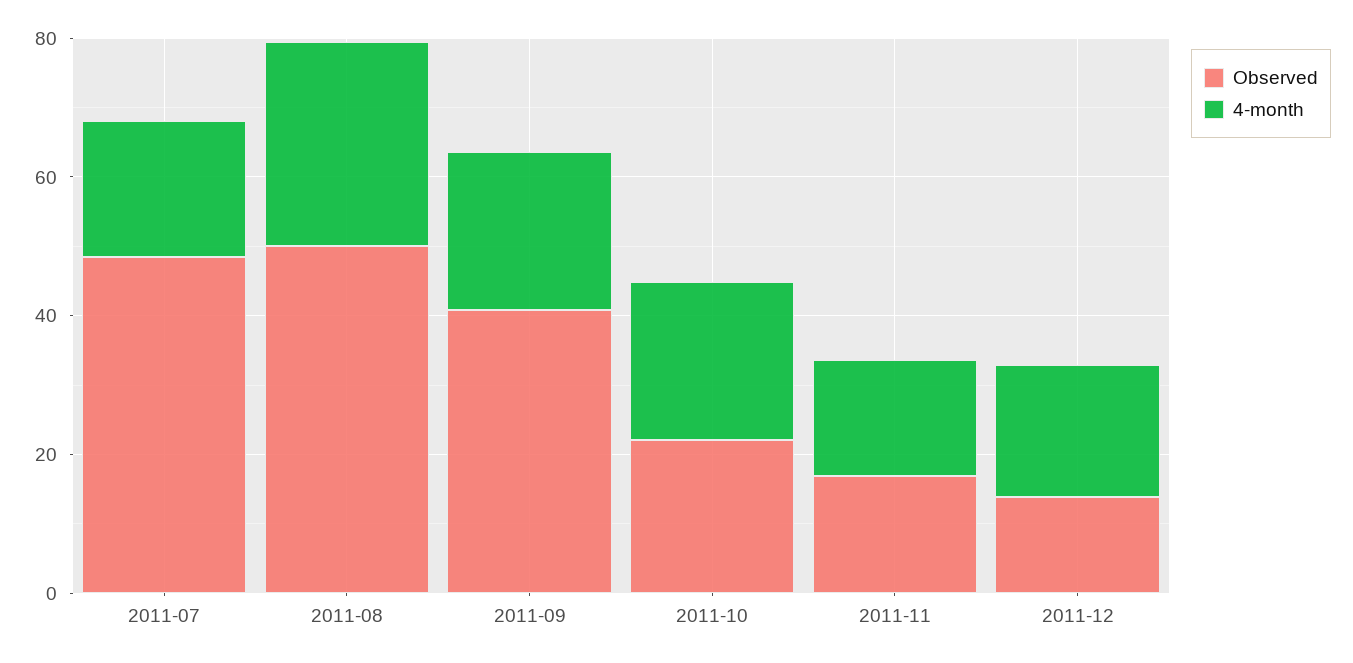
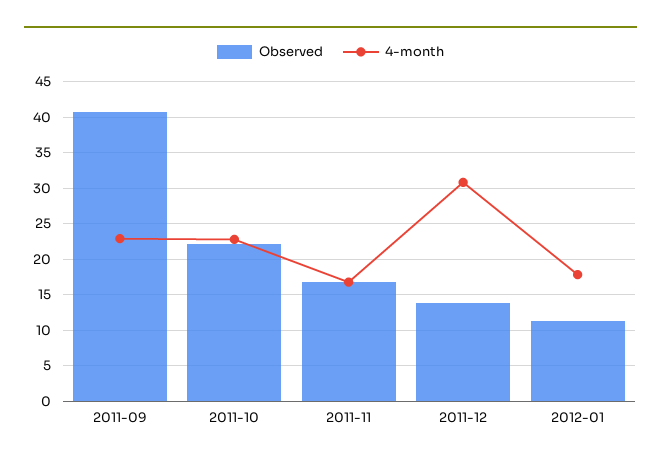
Observed, 2011-07: 50 -> none
4-month, 2011-07: 20 -> none
Observed, 2011-08: 50 -> none
4-month, 2011-08: 30 -> none
4-month, 2011-12: 20 -> 31
Observed, 2012-01: none -> 11
4-month, 2012-01: none -> 18

